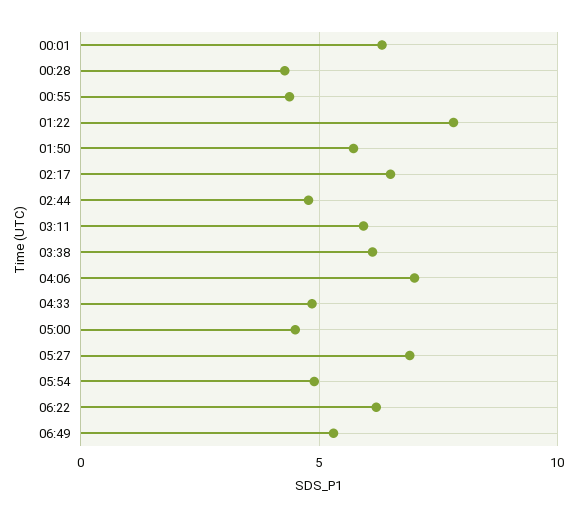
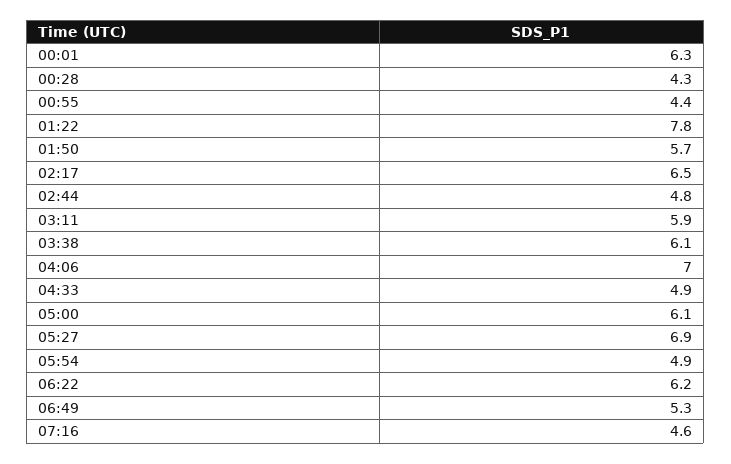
05:00: 4.5 -> 6.1
07:16: none -> 4.6

